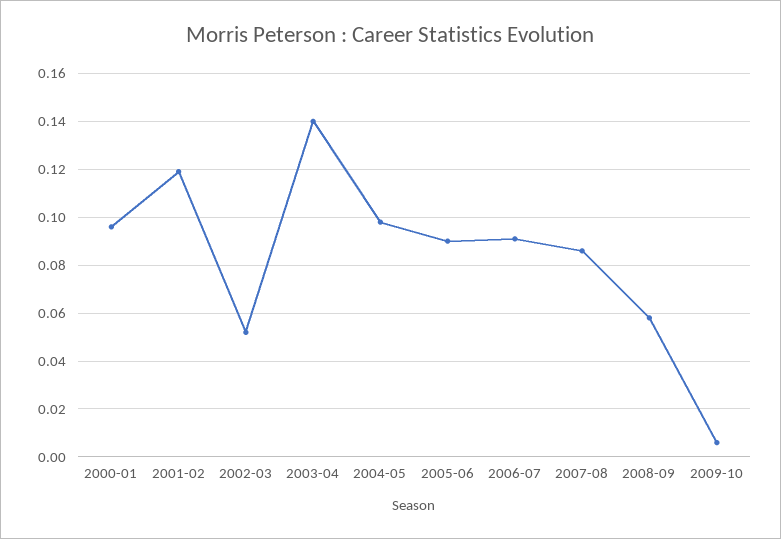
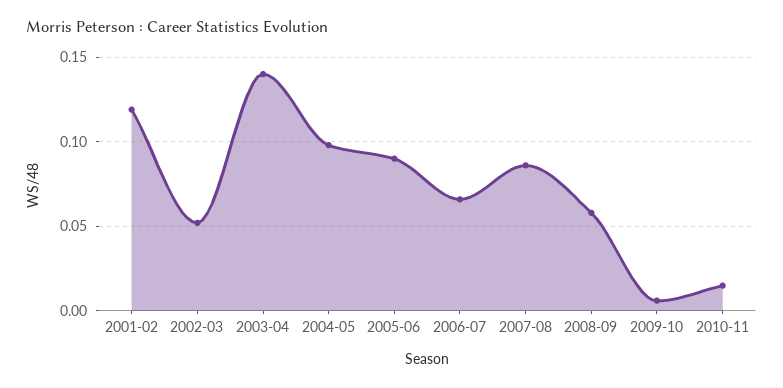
2000-01: 0.095 -> none
2006-07: 0.09 -> 0.065
2010-11: none -> 0.015

